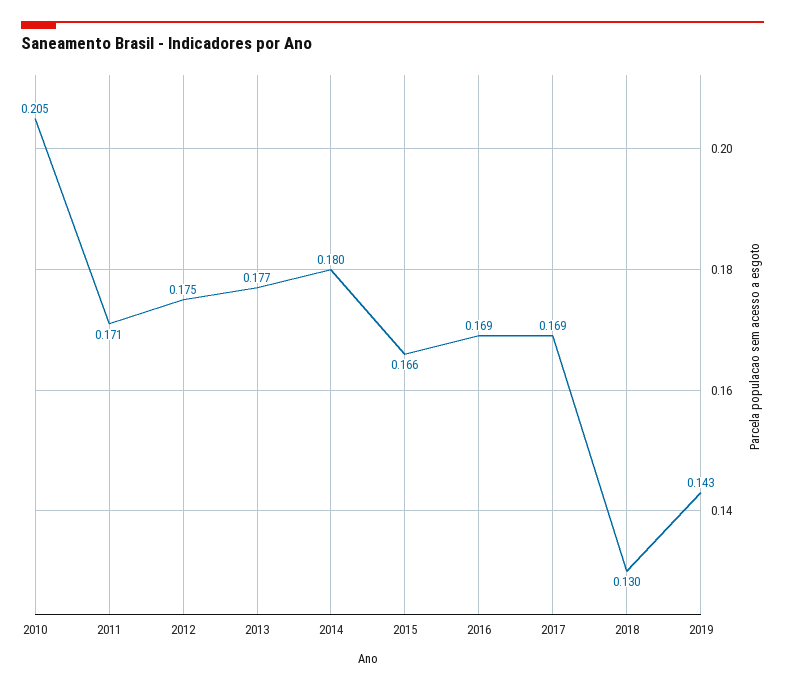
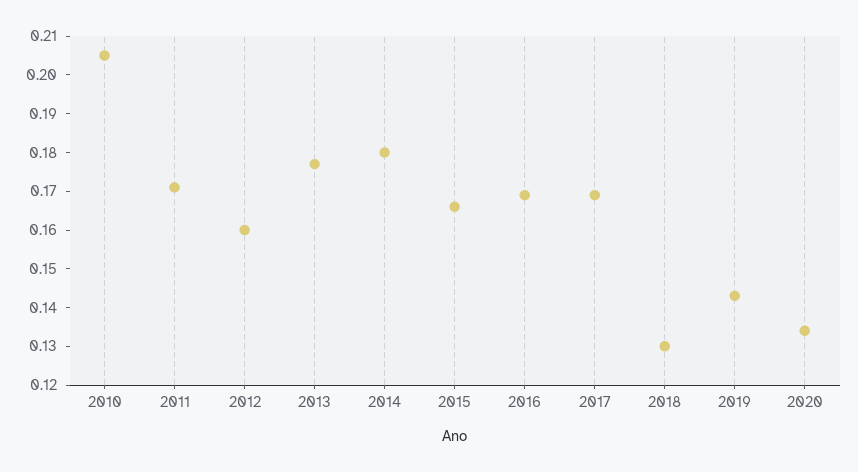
2012: 0.175 -> 0.16
2020: none -> 0.135

